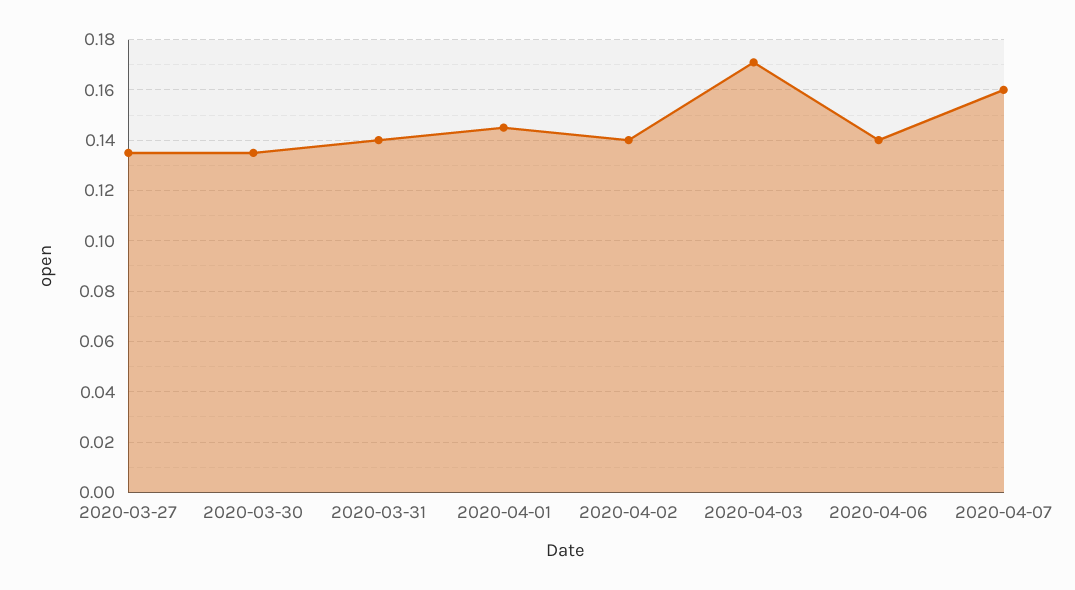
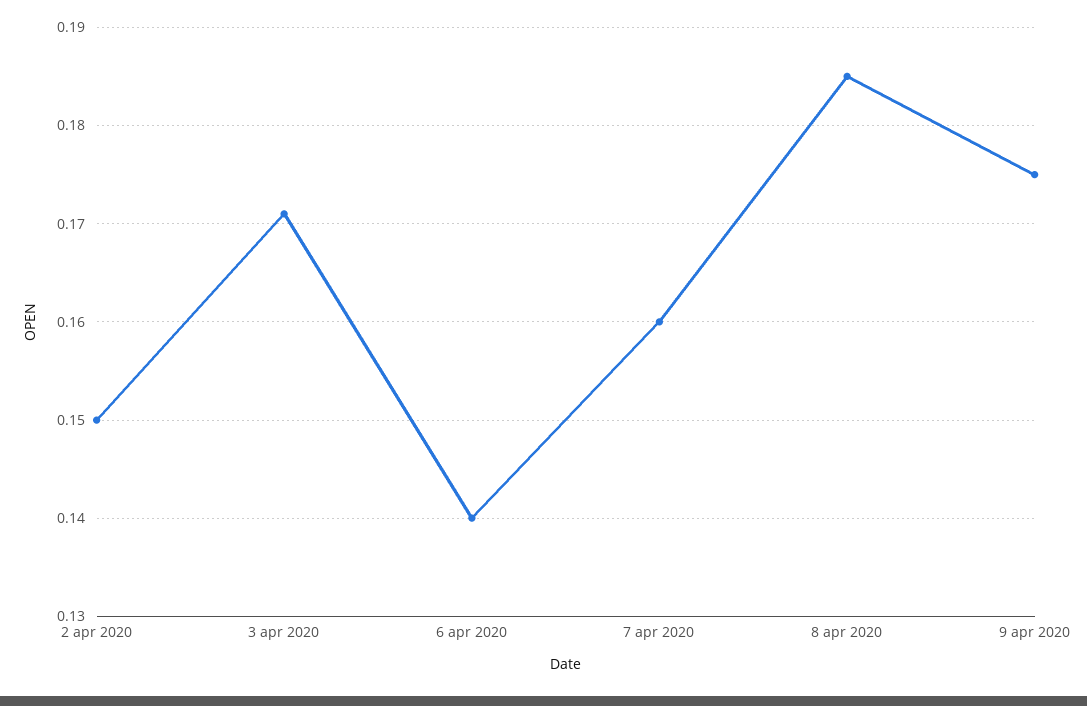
2020-03-27: 0.135 -> none
2020-03-30: 0.135 -> none
2020-03-31: 0.14 -> none
2020-04-01: 0.145 -> none
2020-04-02: 0.14 -> 0.15
8 apr 2020: none -> 0.185
9 apr 2020: none -> 0.175

